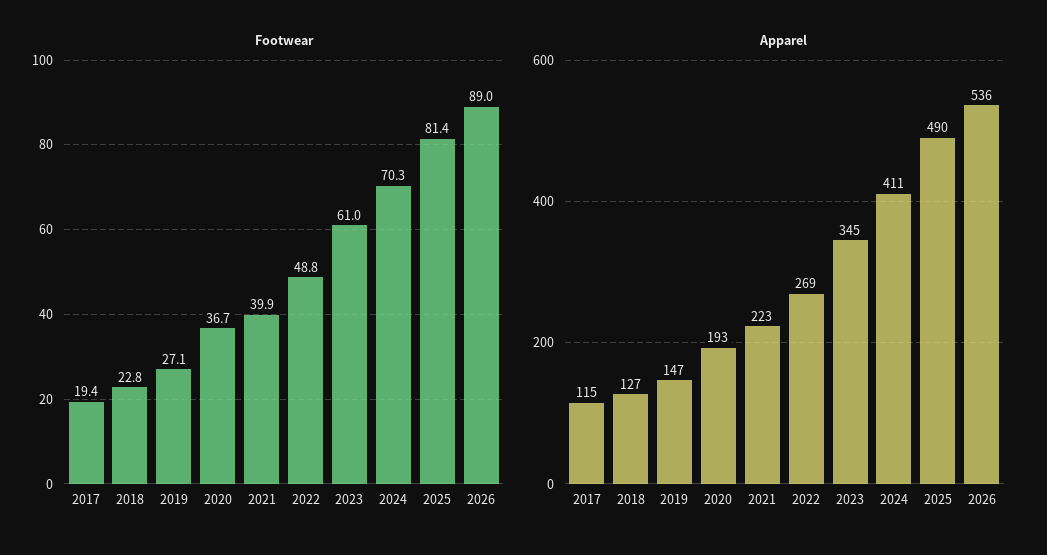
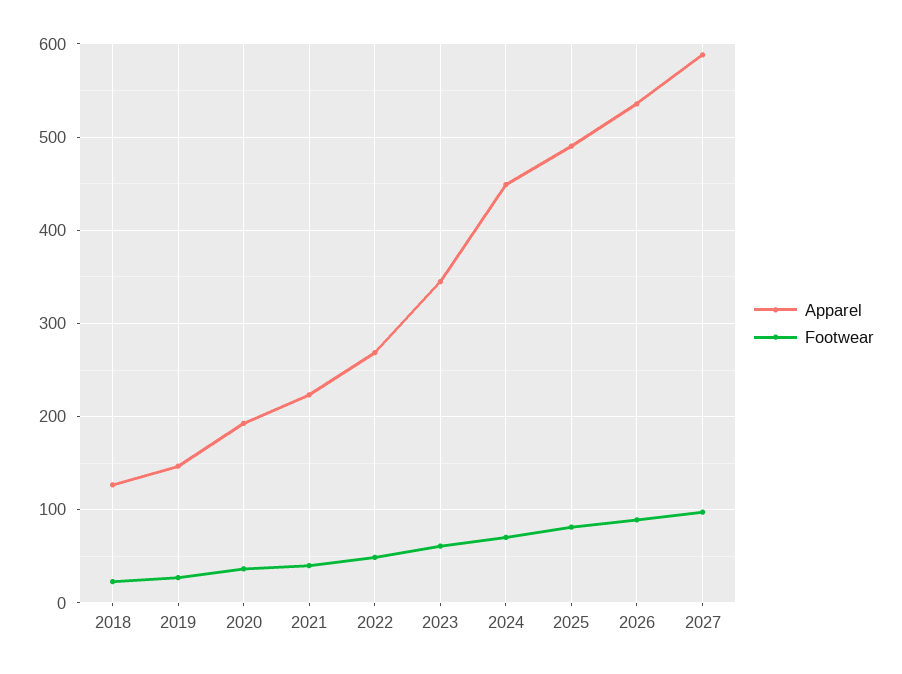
Footwear, 2017: 19.4 -> none
Apparel, 2017: 115 -> none
Apparel, 2024: 411 -> 450
Apparel, 2027: none -> 590
Footwear, 2027: none -> 100

